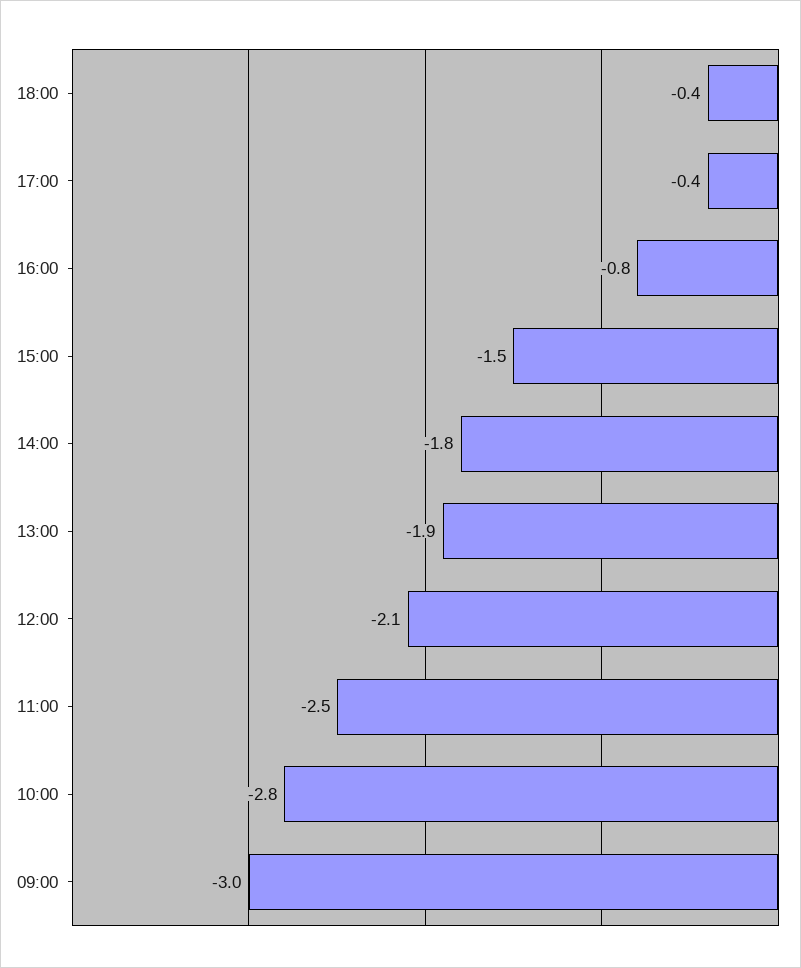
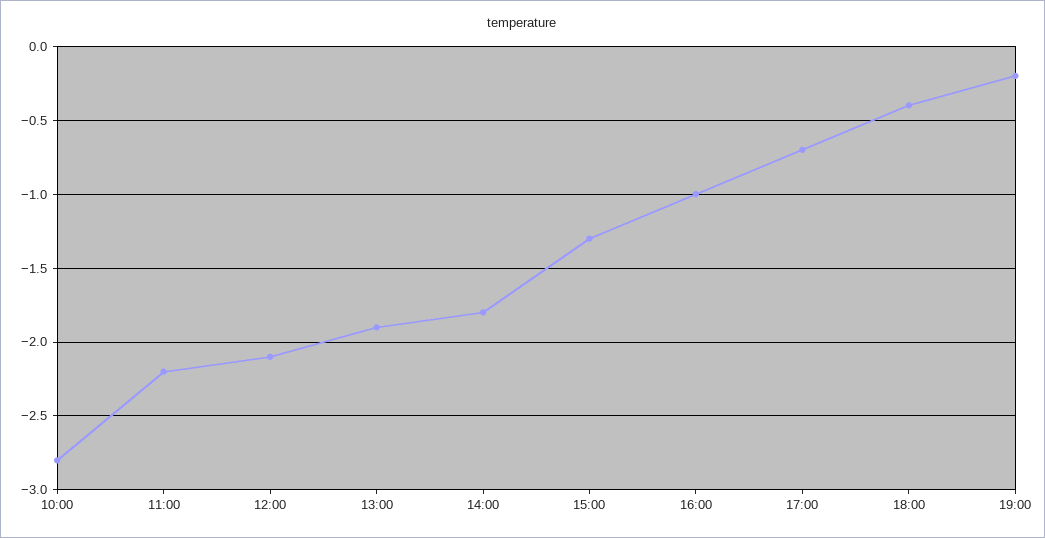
17:00: -0.4 -> -0.7
16:00: -0.8 -> -1
15:00: -1.5 -> -1.3
11:00: -2.5 -> -2.2
09:00: -3 -> none
19:00: none -> -0.2

